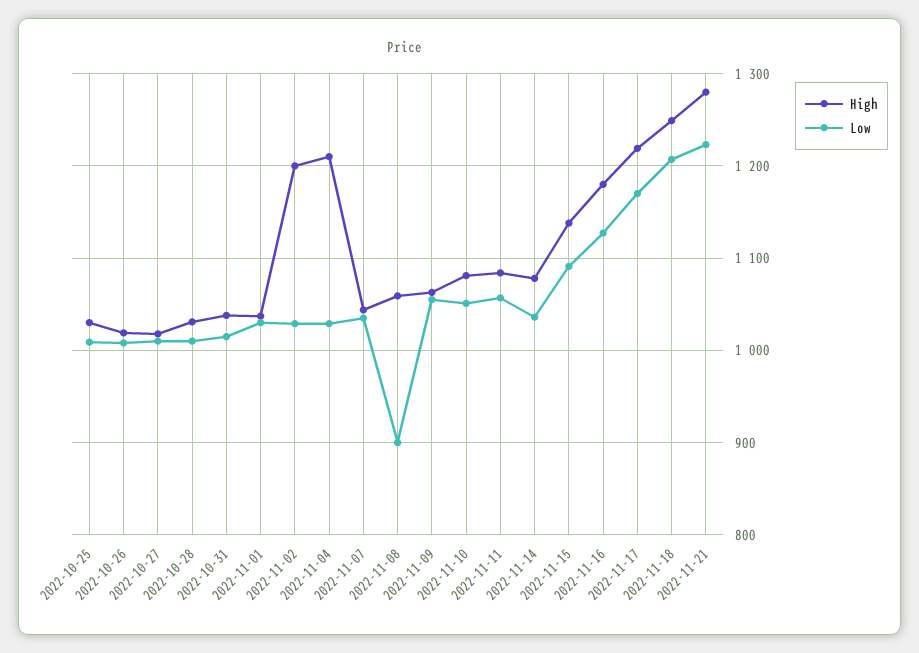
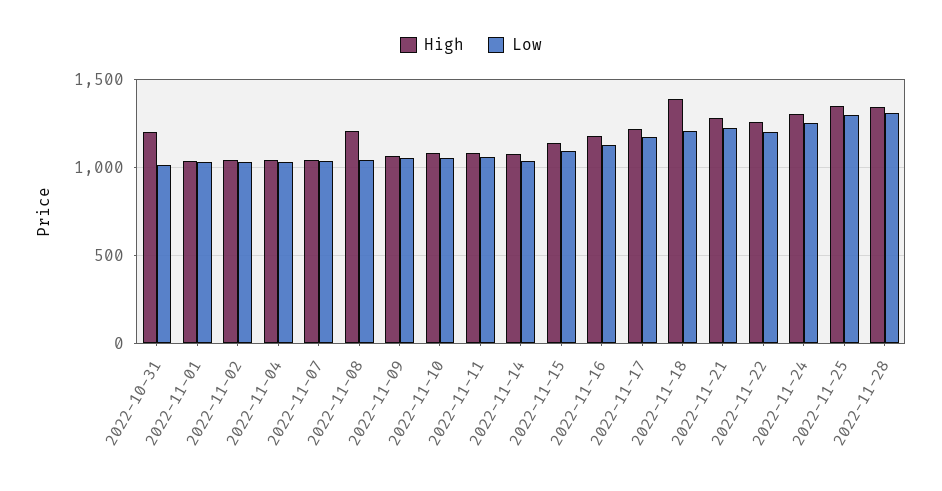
High, 2022-10-25: 1030 -> none
Low, 2022-10-25: 1010 -> none
High, 2022-10-26: 1020 -> none
Low, 2022-10-26: 1010 -> none
High, 2022-10-27: 1020 -> none
Low, 2022-10-27: 1010 -> none
High, 2022-10-28: 1030 -> none
Low, 2022-10-28: 1010 -> none
High, 2022-10-31: 1040 -> 1200
High, 2022-11-02: 1200 -> 1050
High, 2022-11-04: 1210 -> 1050
High, 2022-11-08: 1060 -> 1200
Low, 2022-11-08: 900 -> 1050
High, 2022-11-18: 1250 -> 1400
High, 2022-11-22: none -> 1250
Low, 2022-11-22: none -> 1200
High, 2022-11-24: none -> 1300
Low, 2022-11-24: none -> 1250
High, 2022-11-25: none -> 1350
Low, 2022-11-25: none -> 1300
High, 2022-11-28: none -> 1350
Low, 2022-11-28: none -> 1300

